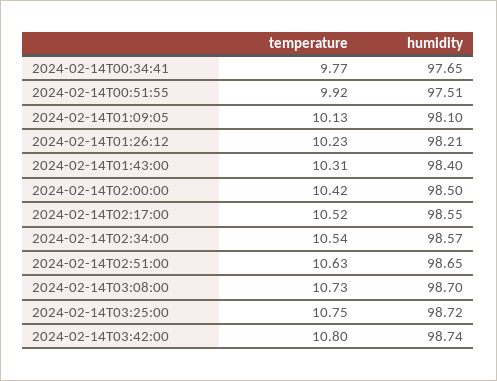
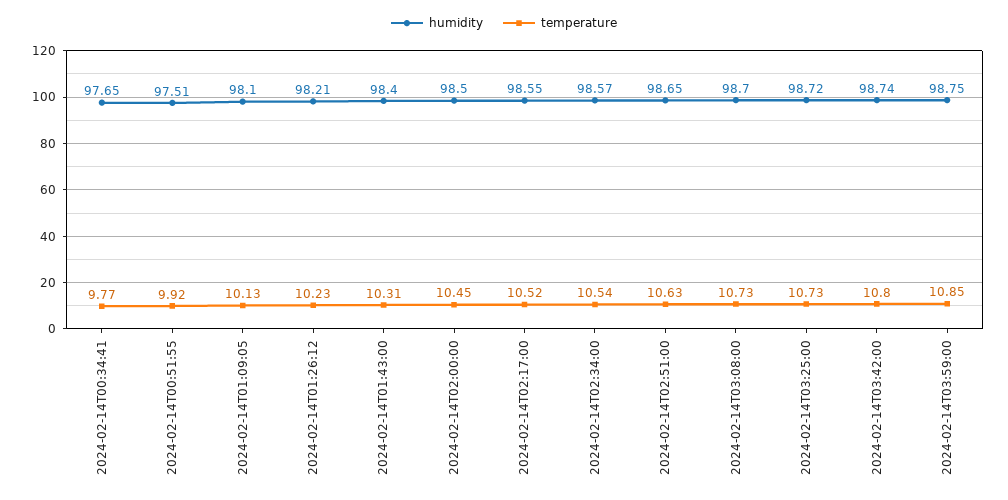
temperature, 2024-02-14T02:00:00: 10.42 -> 10.45
temperature, 2024-02-14T03:25:00: 10.75 -> 10.73
humidity, 2024-02-14T03:59:00: none -> 98.75
temperature, 2024-02-14T03:59:00: none -> 10.85

